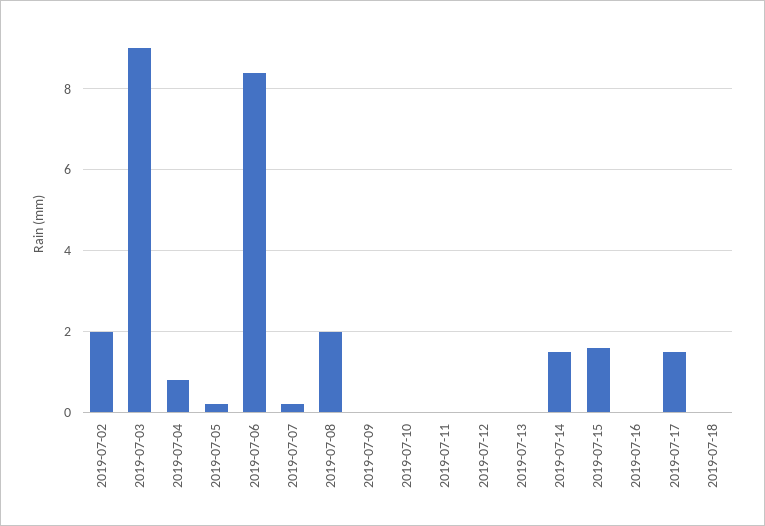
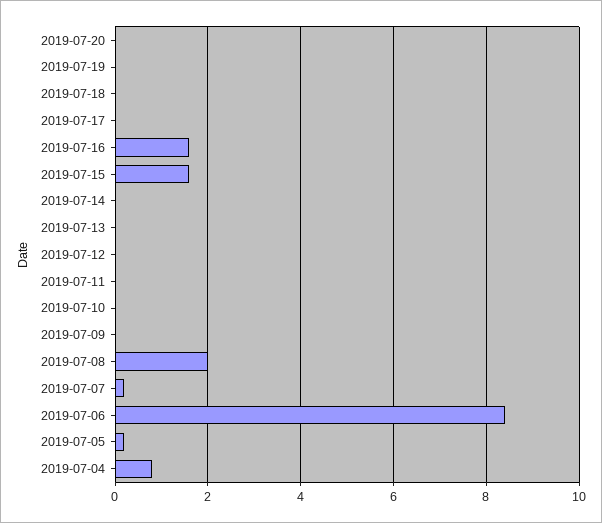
2019-07-02: 2 -> none
2019-07-03: 9 -> none
2019-07-14: 1.5 -> 0
2019-07-16: 0 -> 1.5
2019-07-17: 1.5 -> 0
2019-07-20: none -> 0
2019-07-19: none -> 0

